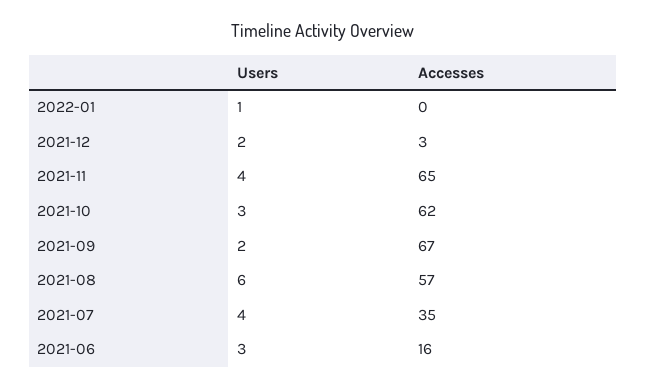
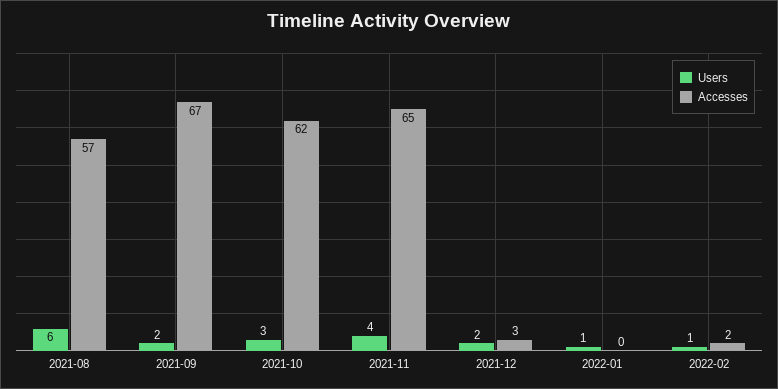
Users, 2021-07: 4 -> none
Accesses, 2021-07: 35 -> none
Users, 2021-06: 3 -> none
Accesses, 2021-06: 16 -> none
Users, 2022-02: none -> 1
Accesses, 2022-02: none -> 2

